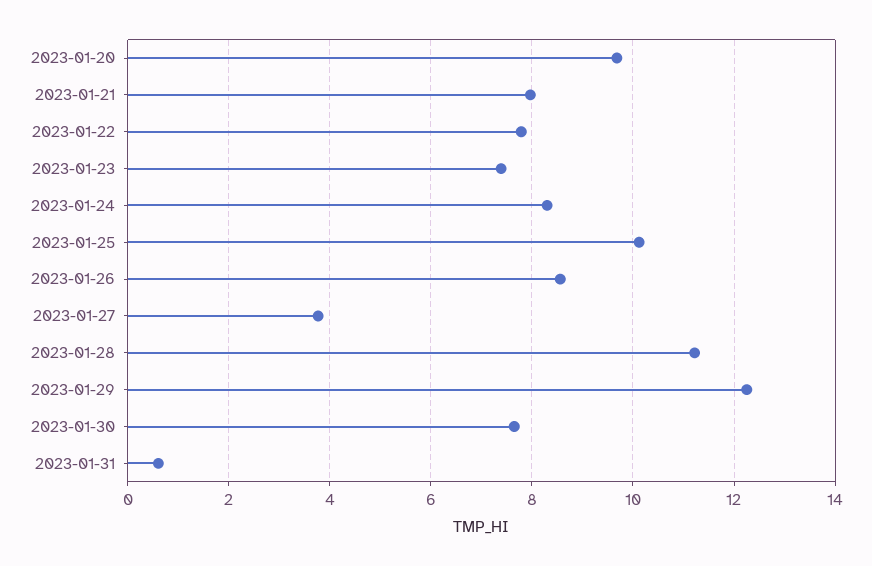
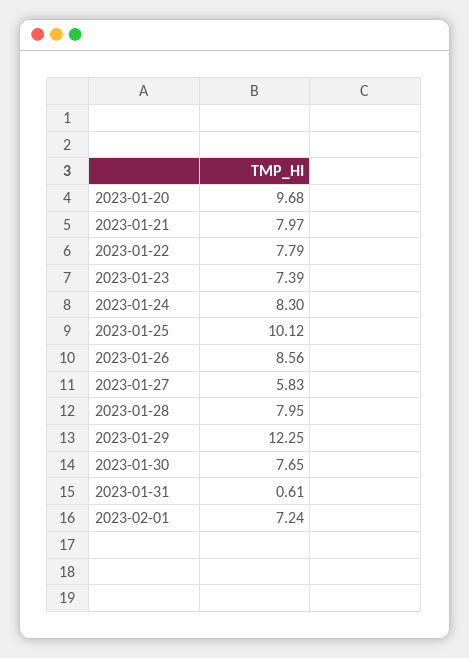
2023-01-27: 3.8 -> 5.83
2023-01-28: 11.2 -> 7.95
2023-02-01: none -> 7.24

